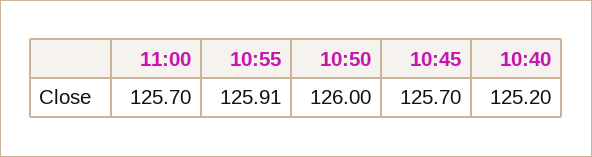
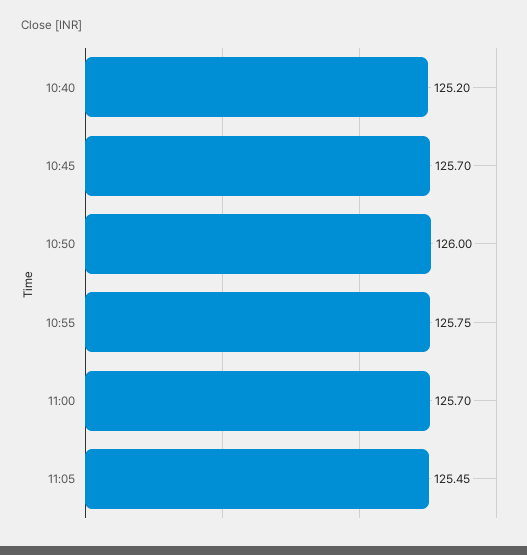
10:55: 125.91 -> 125.75
11:05: none -> 125.45

